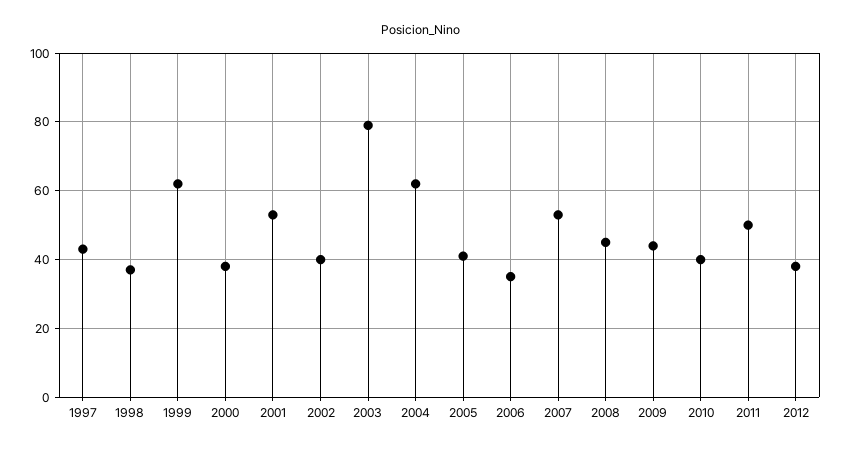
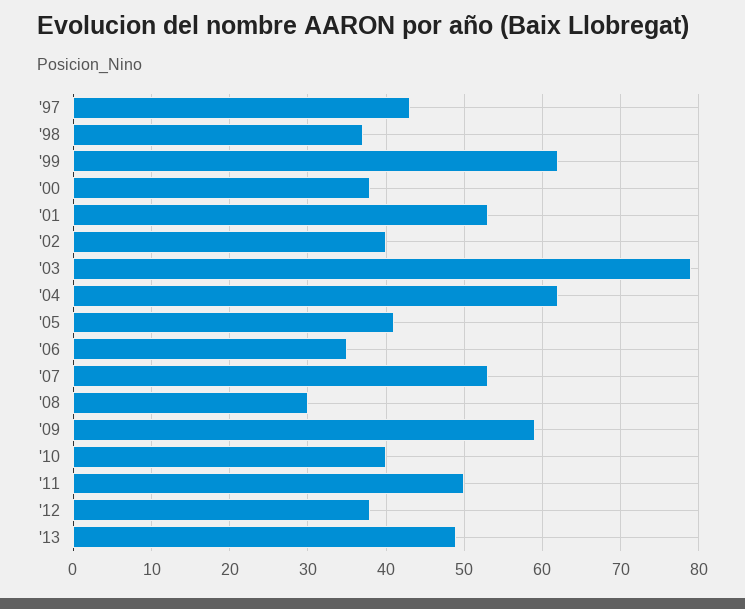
2008: 45 -> 30
2009: 45 -> 59
'13: none -> 49

